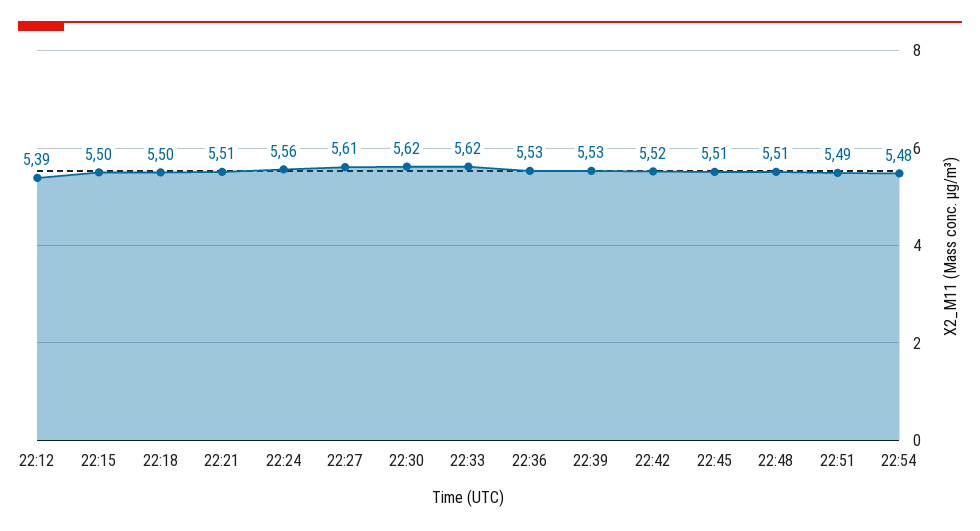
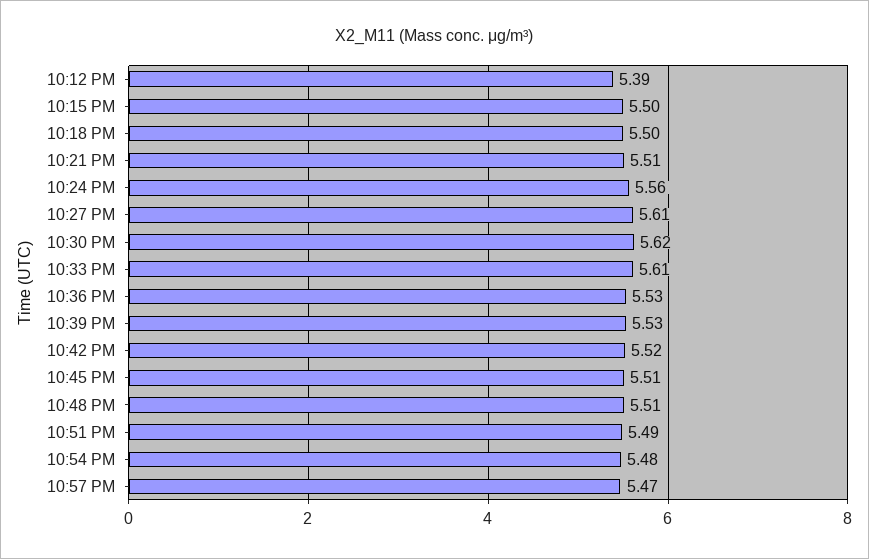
22:33: 5.62 -> 5.61
10:57 PM: none -> 5.47

